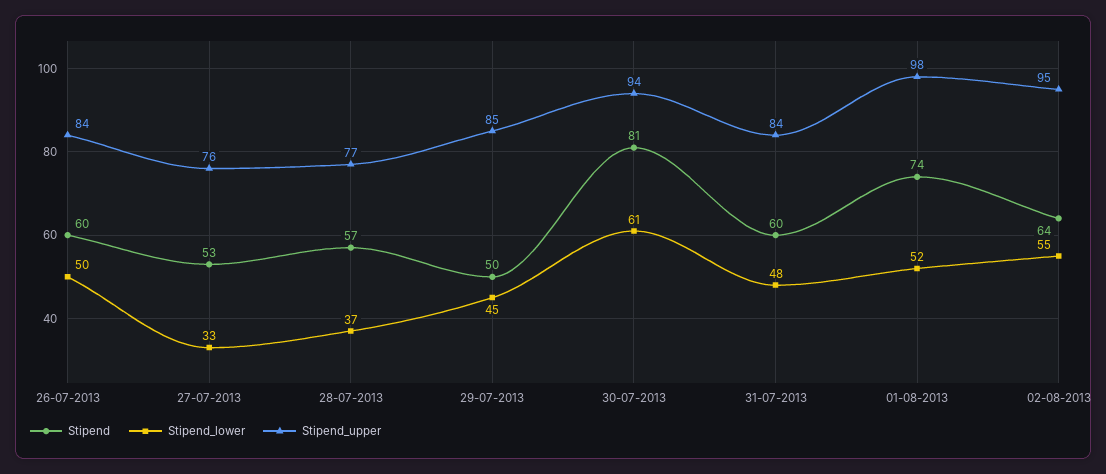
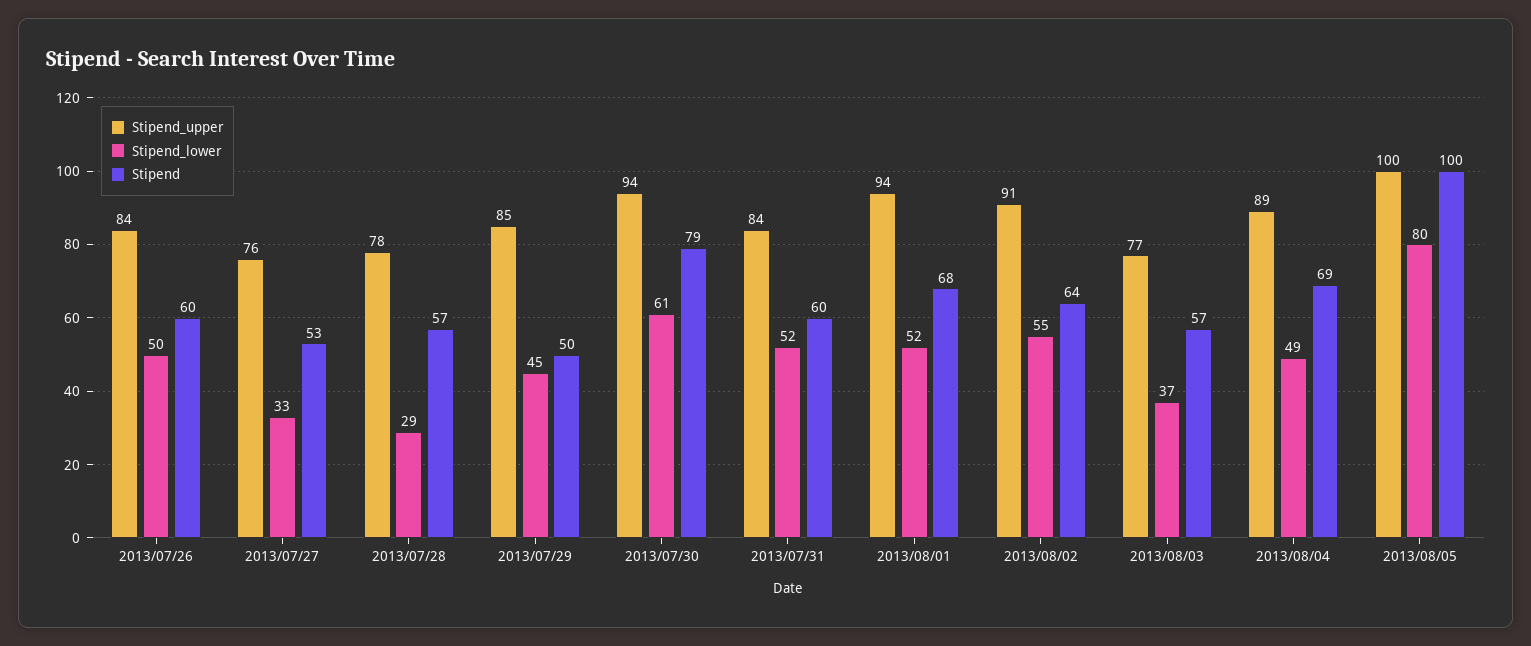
Stipend_lower, 28-07-2013: 37 -> 29
Stipend_upper, 28-07-2013: 77 -> 78
Stipend, 30-07-2013: 81 -> 79
Stipend_lower, 31-07-2013: 48 -> 52
Stipend, 01-08-2013: 74 -> 68
Stipend_upper, 01-08-2013: 98 -> 94
Stipend_upper, 02-08-2013: 95 -> 91
Stipend_upper, 2013/08/03: none -> 77
Stipend_lower, 2013/08/03: none -> 37
Stipend, 2013/08/03: none -> 57
Stipend_upper, 2013/08/04: none -> 89
Stipend_lower, 2013/08/04: none -> 49
Stipend, 2013/08/04: none -> 69
Stipend_upper, 2013/08/05: none -> 100
Stipend_lower, 2013/08/05: none -> 80
Stipend, 2013/08/05: none -> 100

